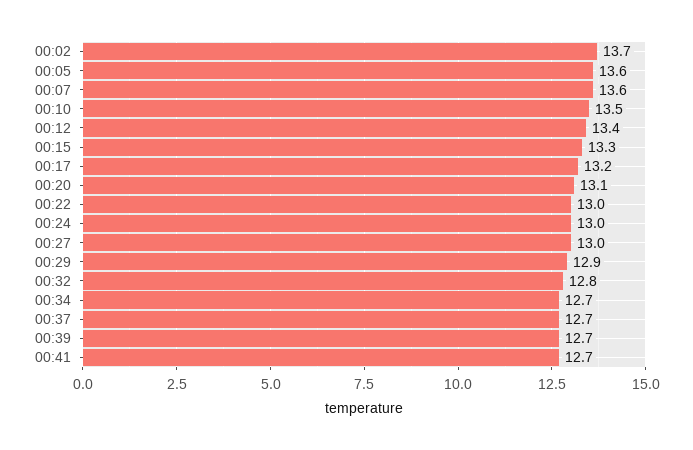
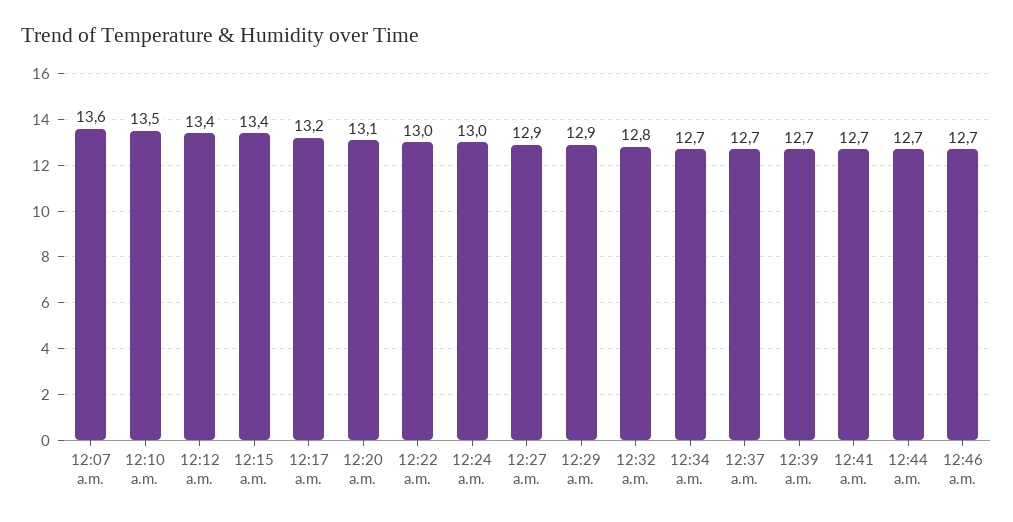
00:02: 13.7 -> none
00:05: 13.6 -> none
00:15: 13.3 -> 13.4
00:27: 13 -> 12.9
12:44 a.m.: none -> 12.7
12:46 a.m.: none -> 12.7

